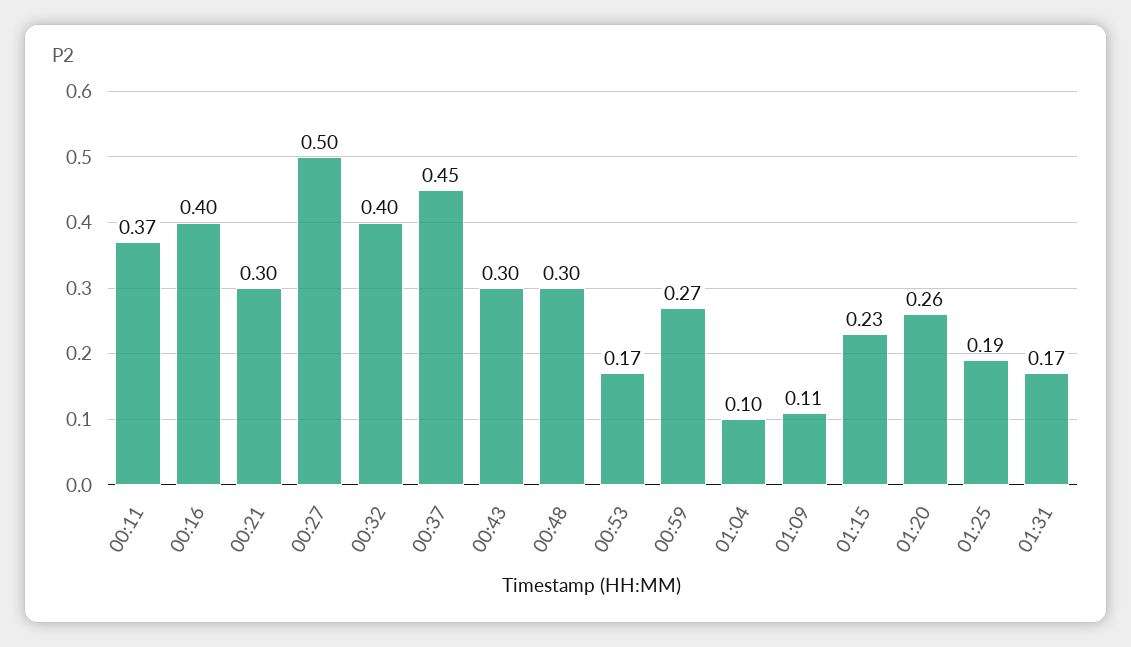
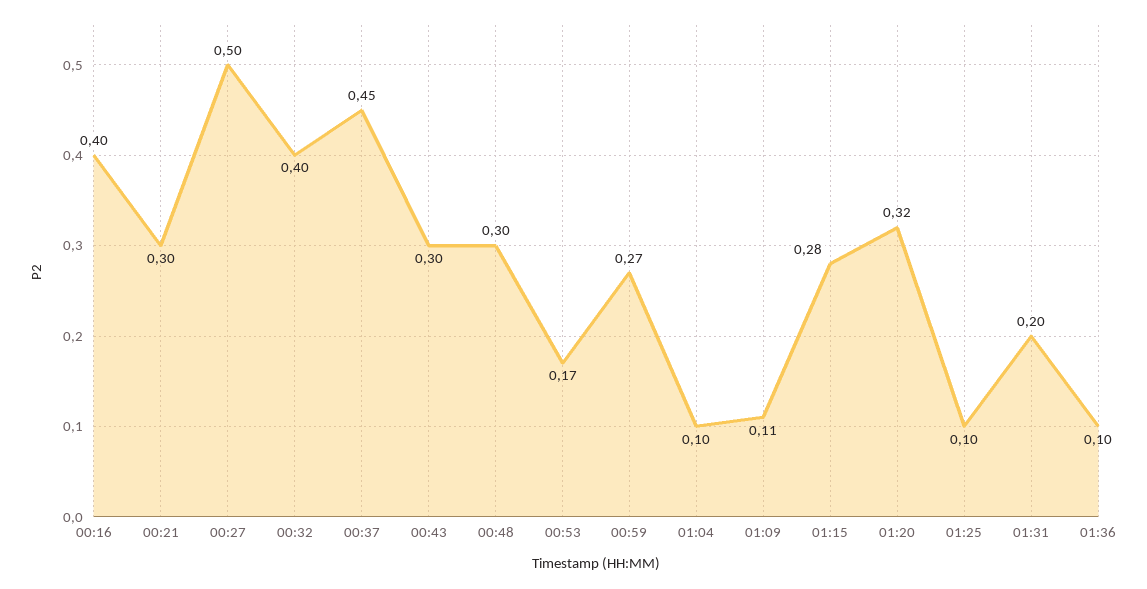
00:11: 0.37 -> none
01:15: 0.23 -> 0.28
01:20: 0.26 -> 0.32
01:25: 0.19 -> 0.1
01:31: 0.17 -> 0.2
01:36: none -> 0.1

